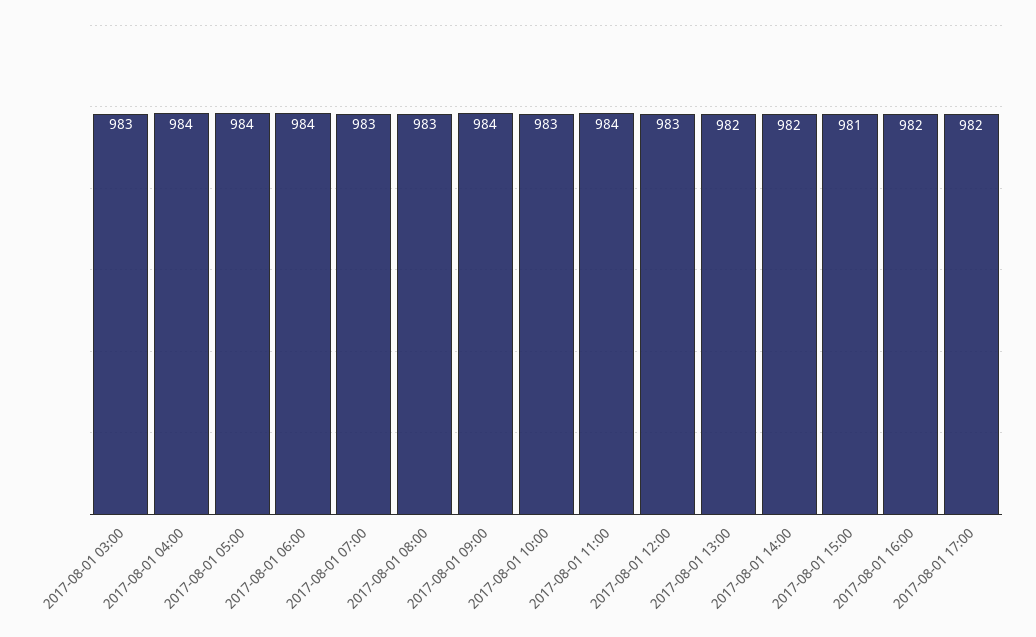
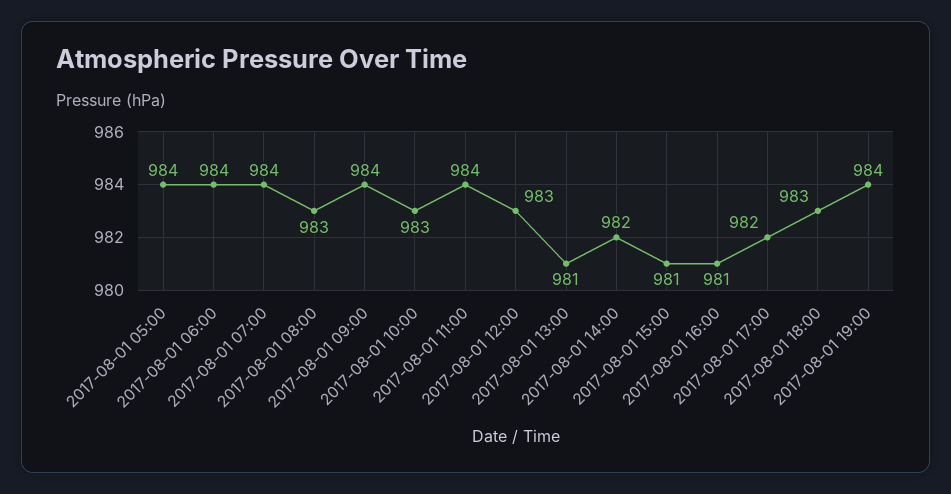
2017-08-01 03:00: 983 -> none
2017-08-01 04:00: 984 -> none
2017-08-01 07:00: 983 -> 984
2017-08-01 13:00: 982 -> 981
2017-08-01 16:00: 982 -> 981
2017-08-01 18:00: none -> 983
2017-08-01 19:00: none -> 984

